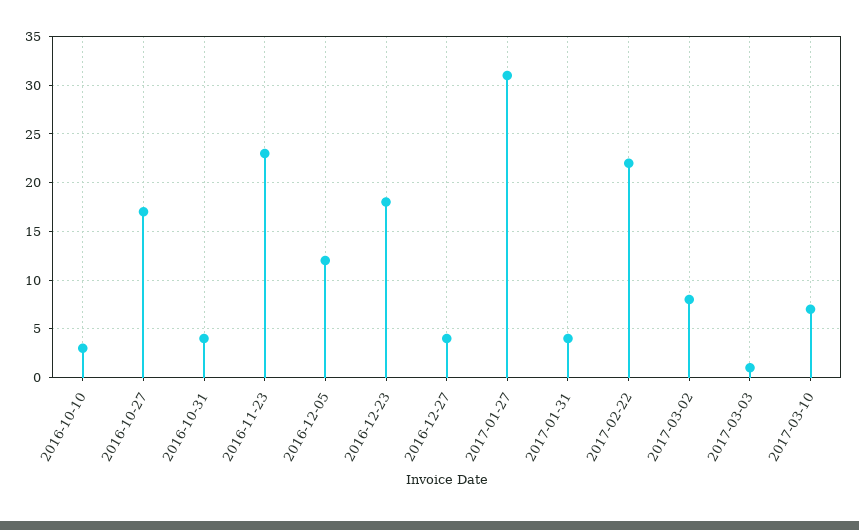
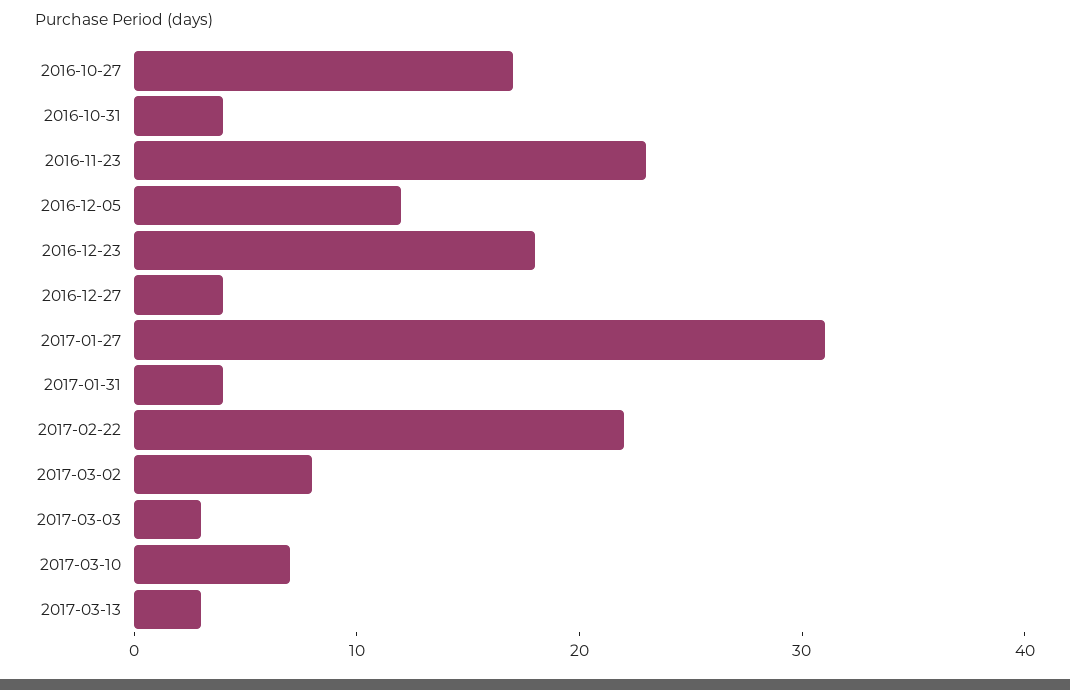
2016-10-10: 3 -> none
2017-03-03: 1 -> 3
2017-03-13: none -> 3

